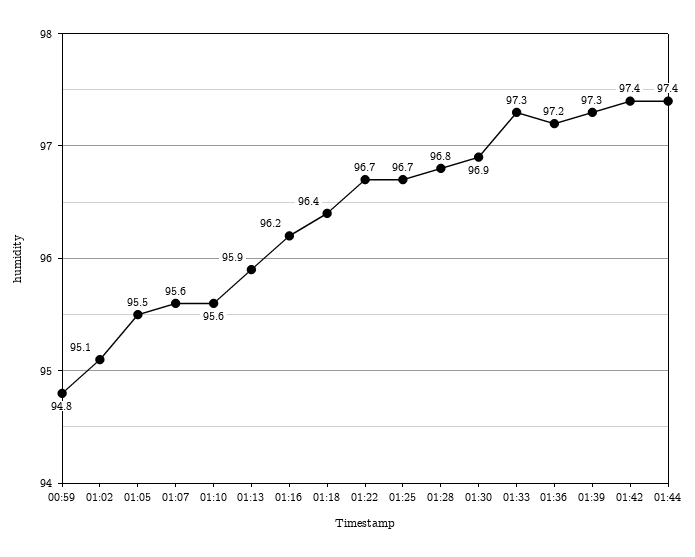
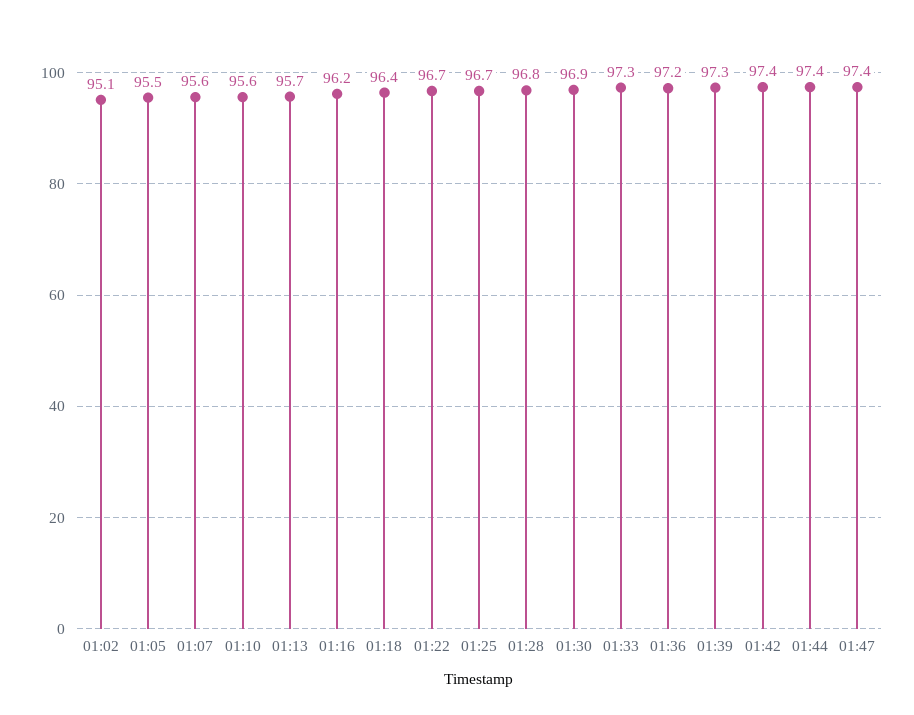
00:59: 94.8 -> none
01:13: 95.9 -> 95.7
01:47: none -> 97.4

